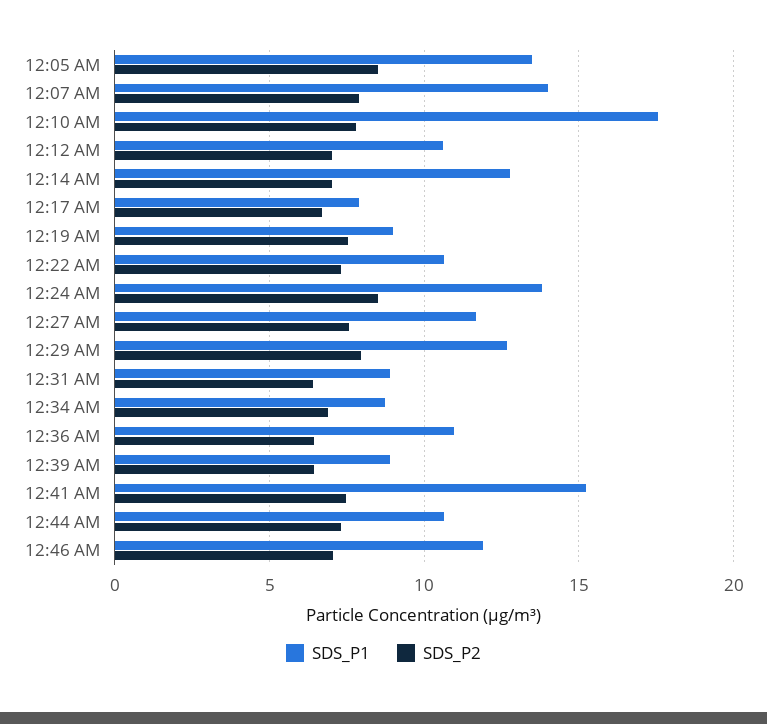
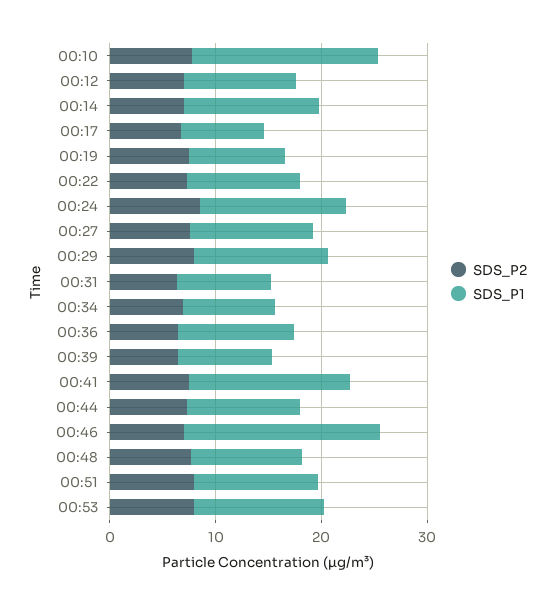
SDS_P1, 12:05 AM: 13.5 -> none
SDS_P2, 12:05 AM: 8.5 -> none
SDS_P1, 12:07 AM: 14 -> none
SDS_P2, 12:07 AM: 8 -> none
SDS_P1, 12:46 AM: 12 -> 18
SDS_P2, 00:48: none -> 8
SDS_P1, 00:48: none -> 10
SDS_P2, 00:51: none -> 8
SDS_P1, 00:51: none -> 12
SDS_P2, 00:53: none -> 8
SDS_P1, 00:53: none -> 12

